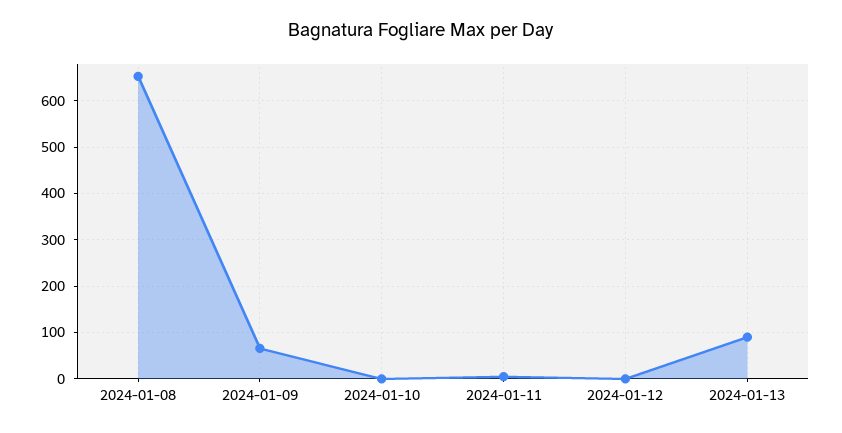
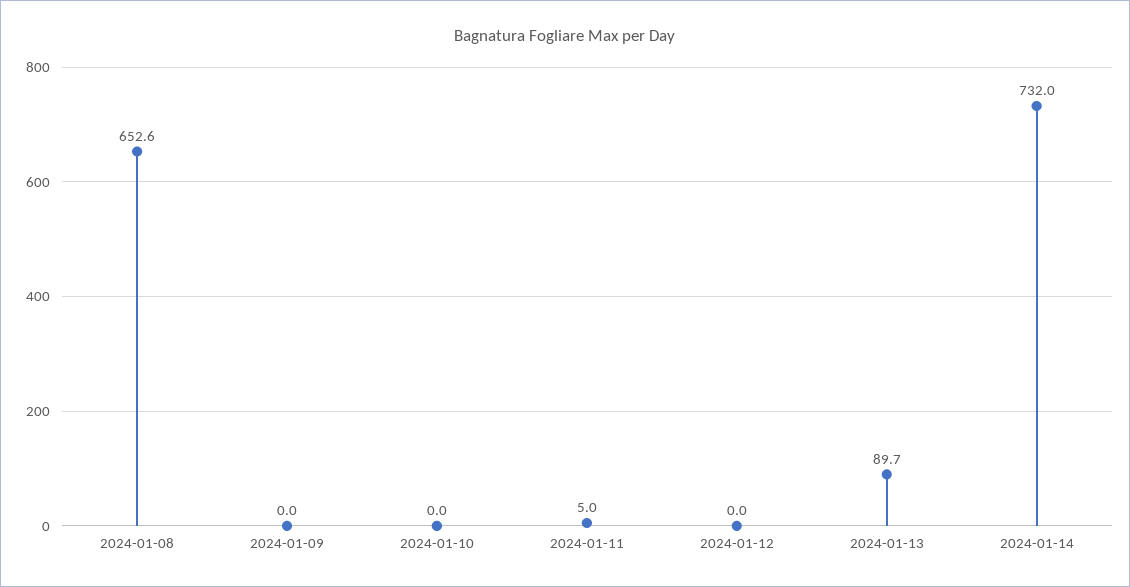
2024-01-09: 60 -> 0
2024-01-14: none -> 732

